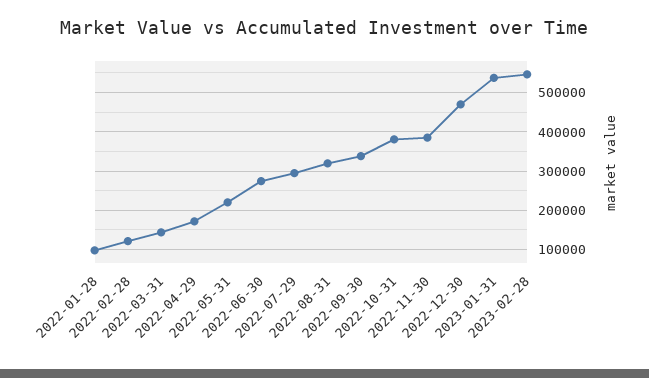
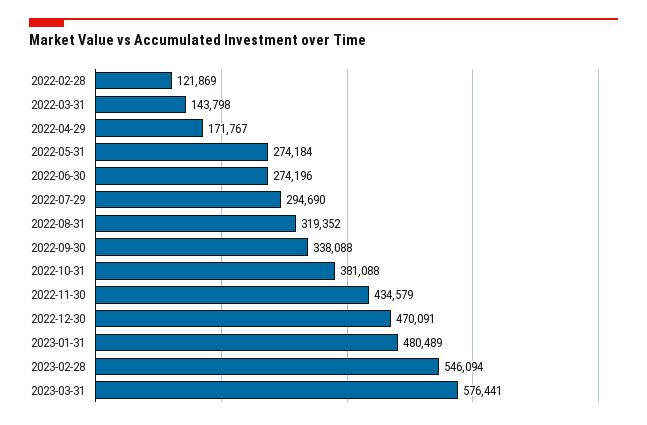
2022-01-28: 100000 -> none
2022-05-31: 220000 -> 274184
2022-11-30: 380000 -> 434579
2023-01-31: 540000 -> 480489
2023-03-31: none -> 576441

